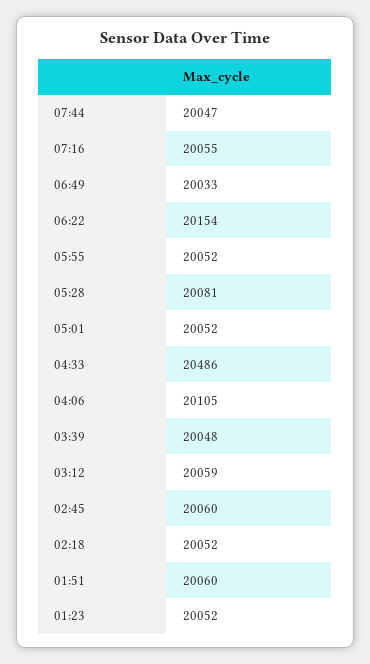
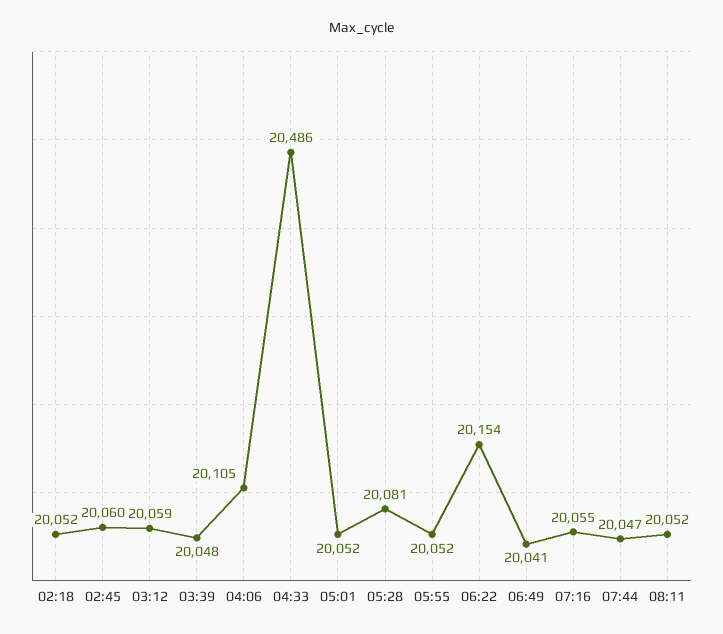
06:49: 20033 -> 20041
01:51: 20060 -> none
01:23: 20052 -> none
08:11: none -> 20052

